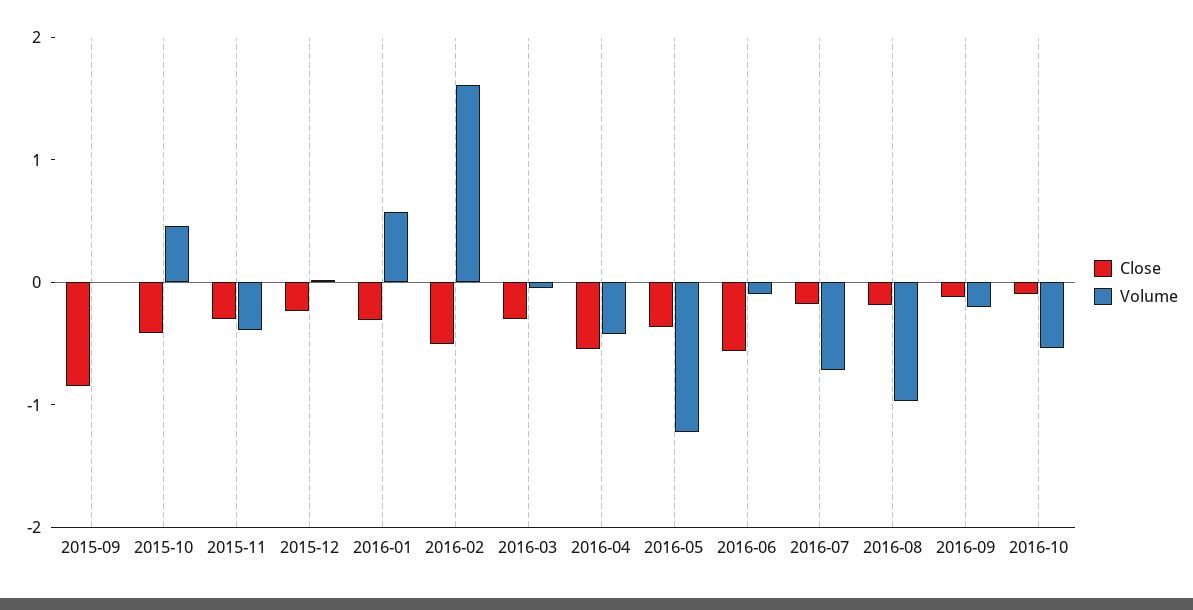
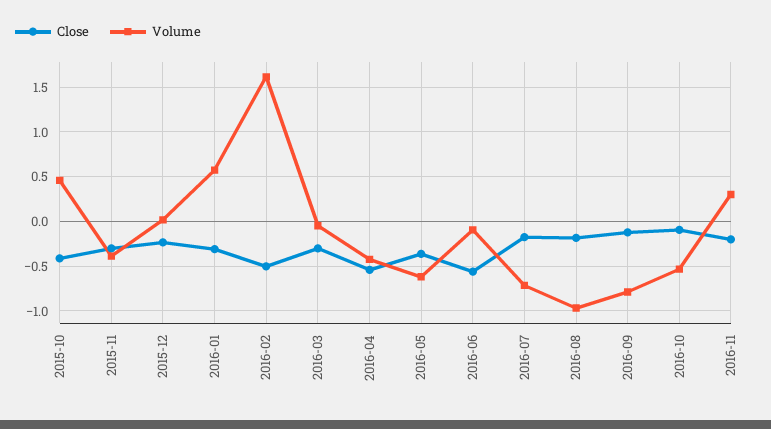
Close, 2015-09: -0.8 -> none
Volume, 2015-09: 0 -> none
Volume, 2016-05: -1.2 -> -0.6
Volume, 2016-09: -0.2 -> -0.8
Close, 2016-11: none -> -0.2
Volume, 2016-11: none -> 0.3

